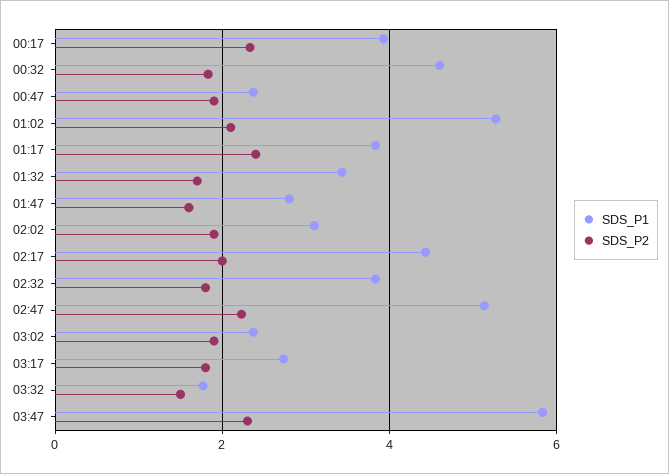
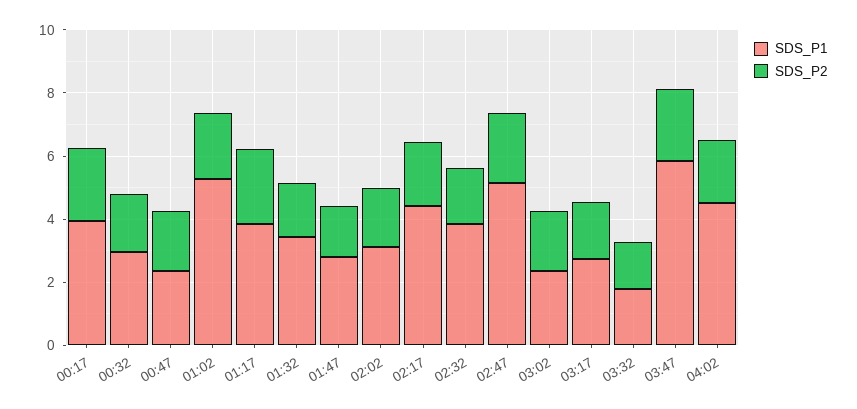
SDS_P1, 00:32: 4.6 -> 3
SDS_P1, 04:02: none -> 4.5
SDS_P2, 04:02: none -> 2

